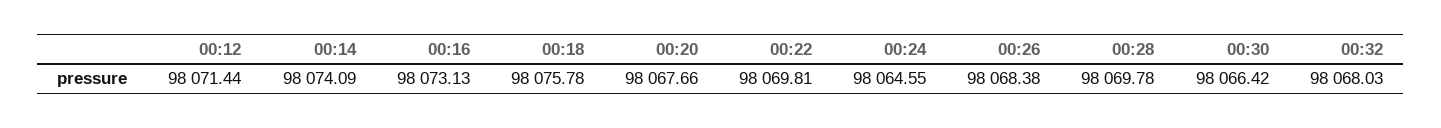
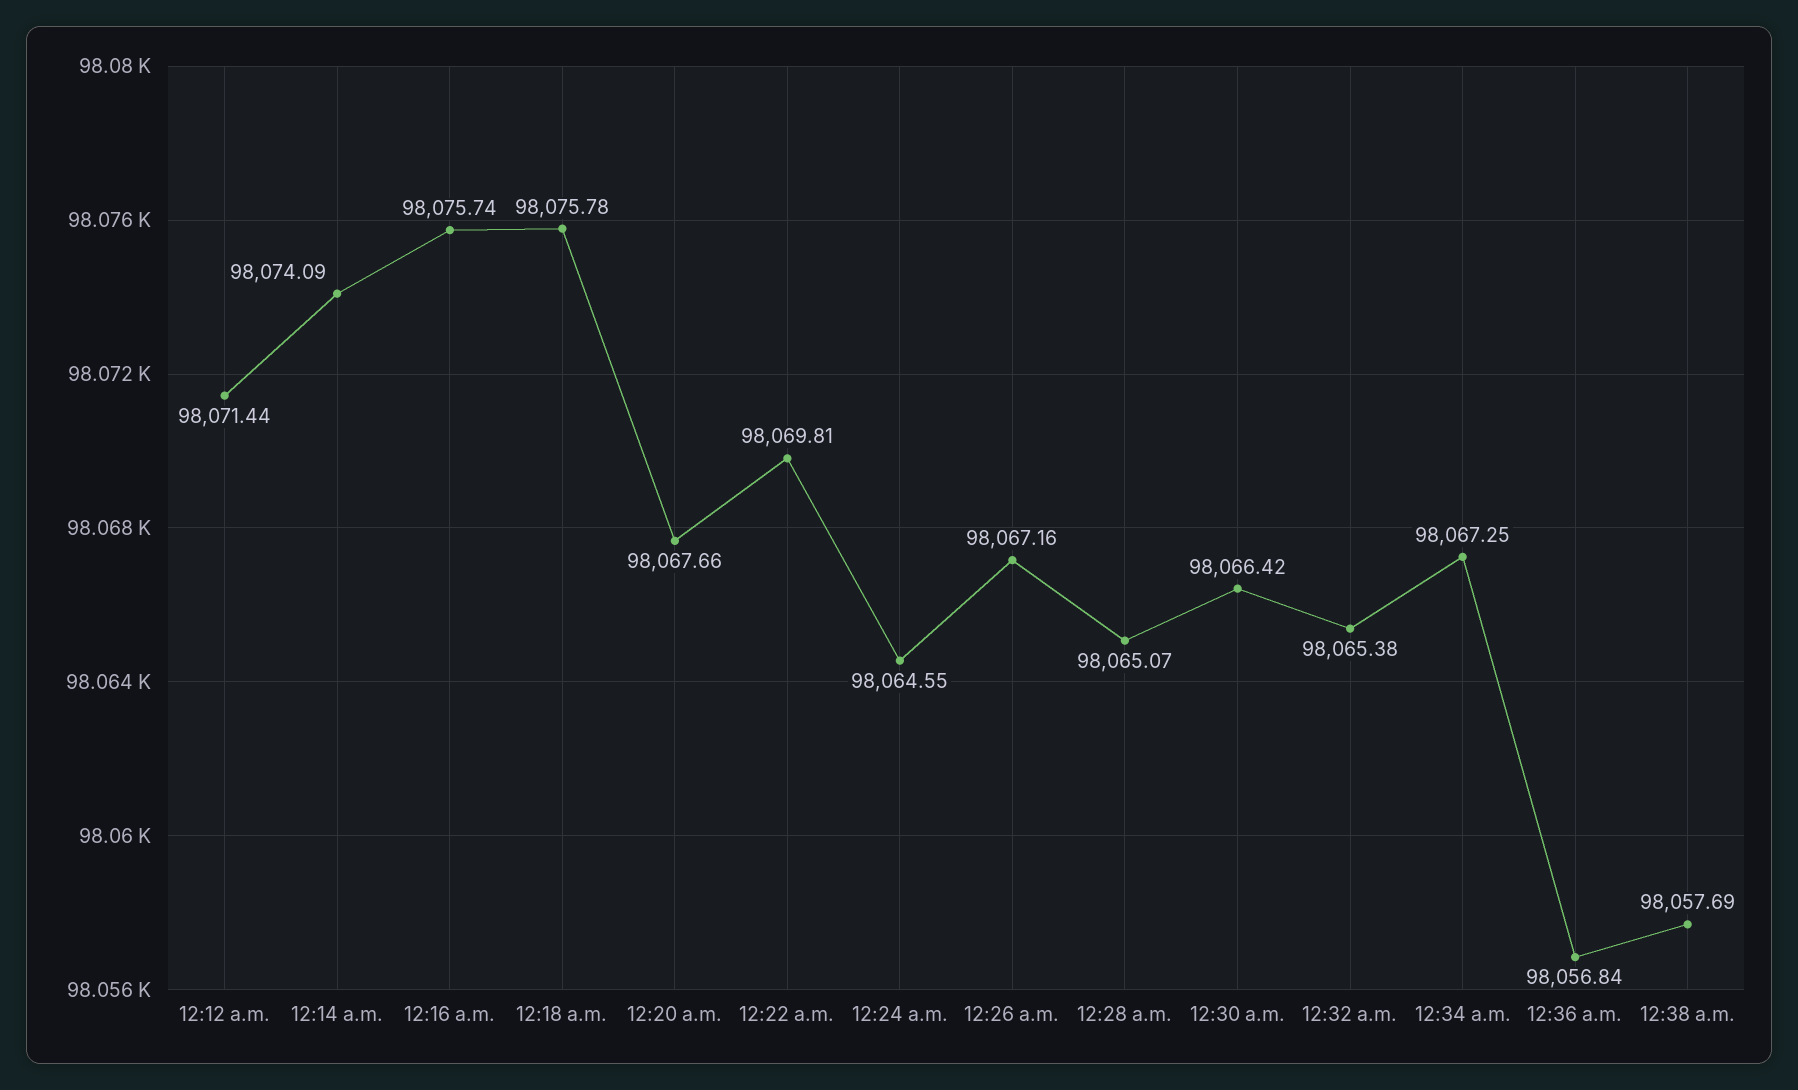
00:16: 98073.13 -> 98075.74
00:26: 98068.38 -> 98067.16
00:28: 98069.78 -> 98065.07
00:32: 98068.03 -> 98065.38
12:34 a.m.: none -> 98067.25
12:36 a.m.: none -> 98056.84
12:38 a.m.: none -> 98057.69

